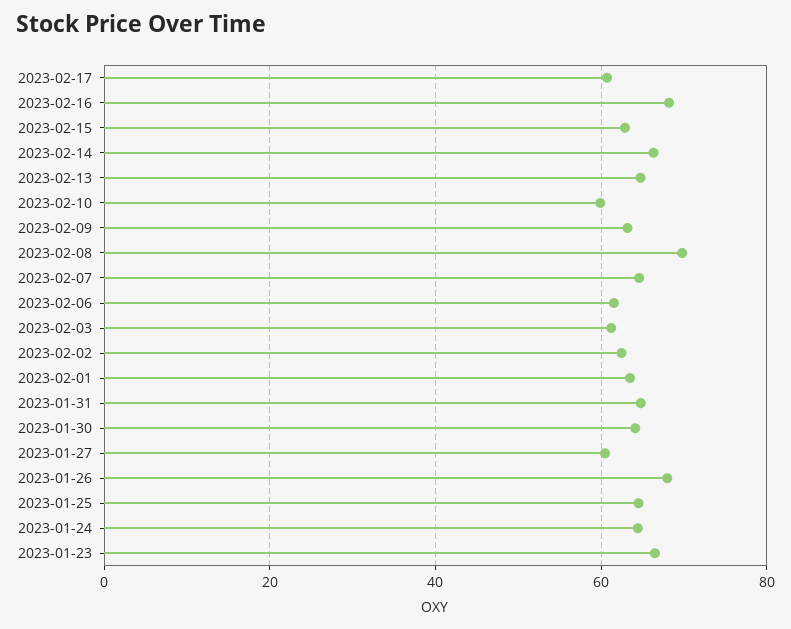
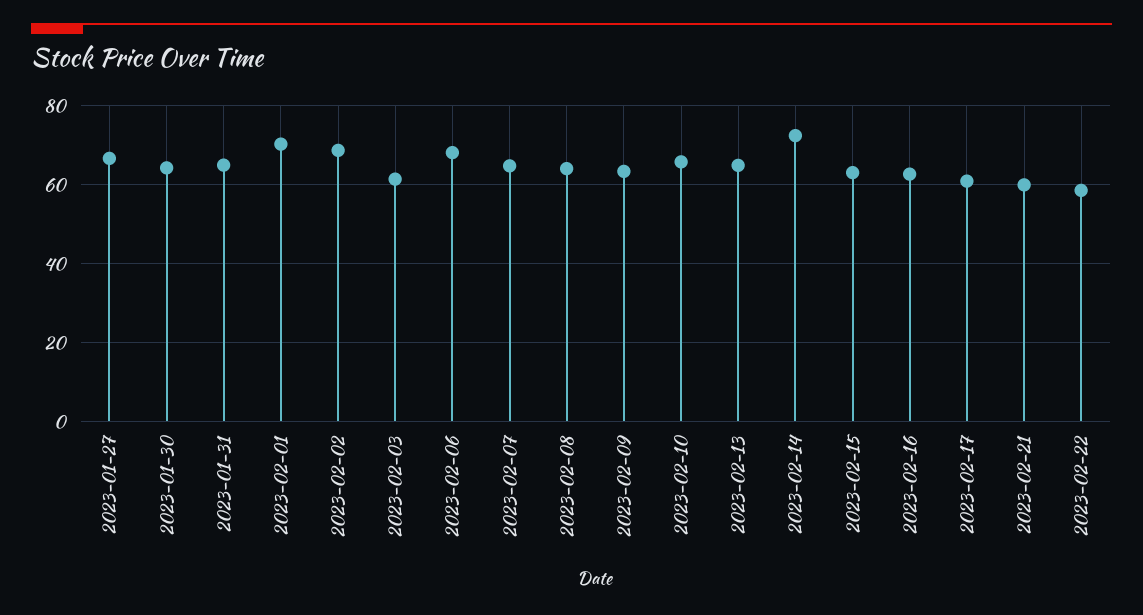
2023-02-16: 68 -> 62
2023-02-14: 66 -> 72
2023-02-10: 60 -> 66
2023-02-08: 70 -> 64
2023-02-06: 62 -> 68
2023-02-02: 62 -> 68
2023-02-01: 64 -> 70
2023-01-27: 60 -> 66
2023-01-26: 68 -> none
2023-01-25: 64 -> none
2023-01-24: 64 -> none
2023-01-23: 66 -> none
2023-02-21: none -> 60
2023-02-22: none -> 58

